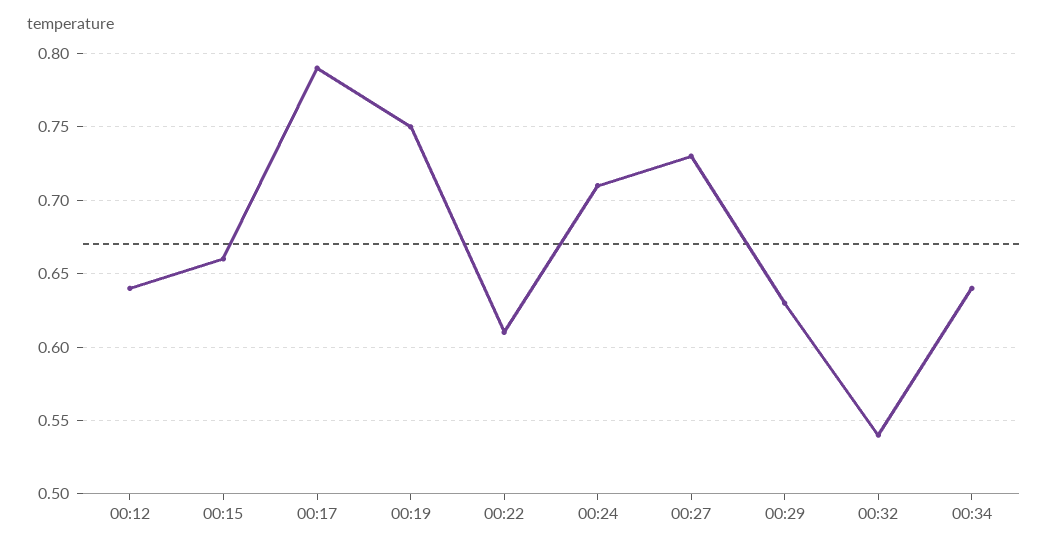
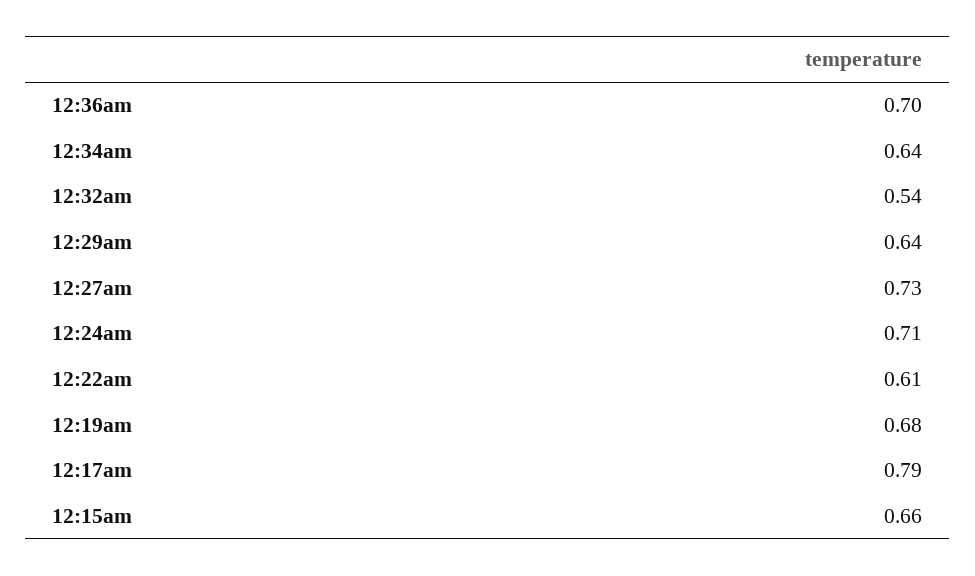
00:12: 0.64 -> none
00:19: 0.75 -> 0.68
00:29: 0.63 -> 0.64
12:36am: none -> 0.7

